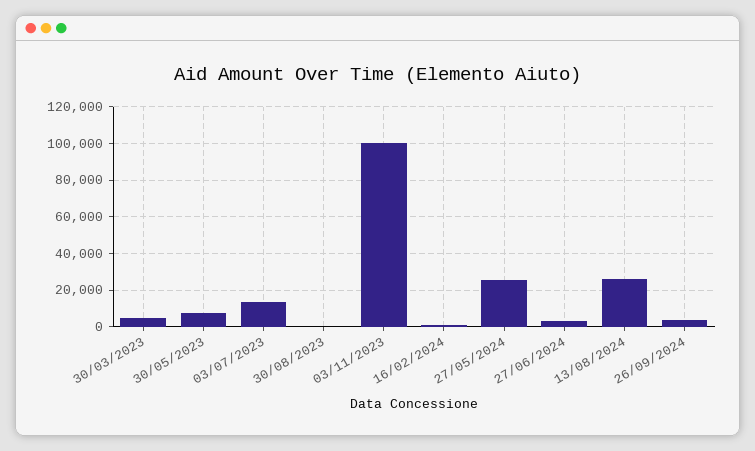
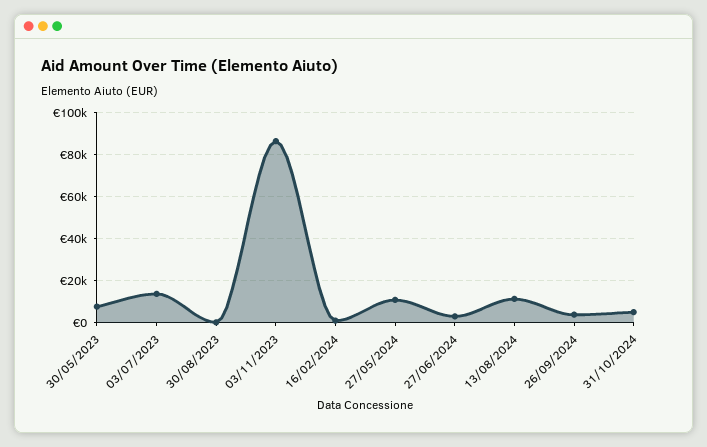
30/03/2023: 5000 -> none
03/11/2023: 100000 -> 85000
27/05/2024: 25000 -> 10000
13/08/2024: 25000 -> 10000
31/10/2024: none -> 5000

